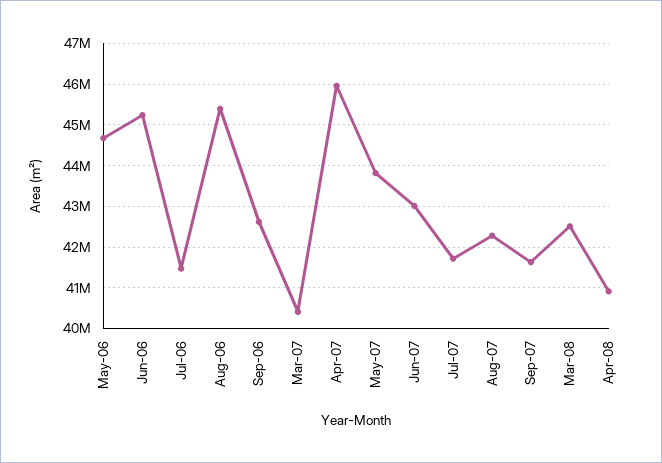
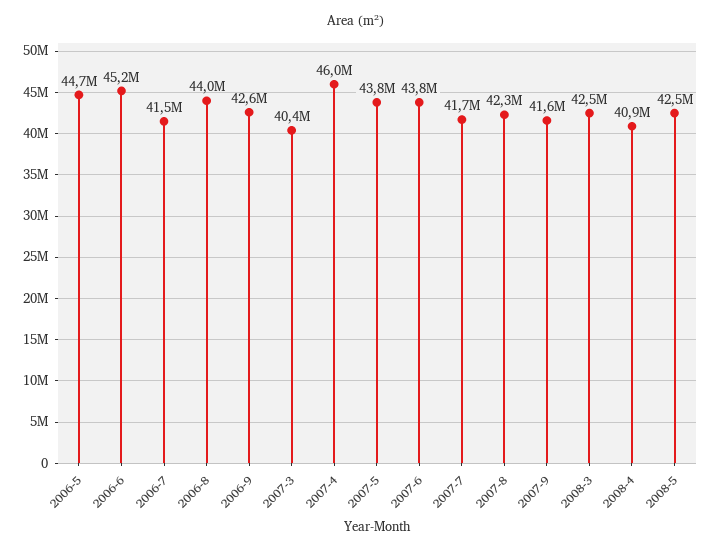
Aug-06: 45400000 -> 44000000
Jun-07: 43000000 -> 43800000
2008-5: none -> 42500000

